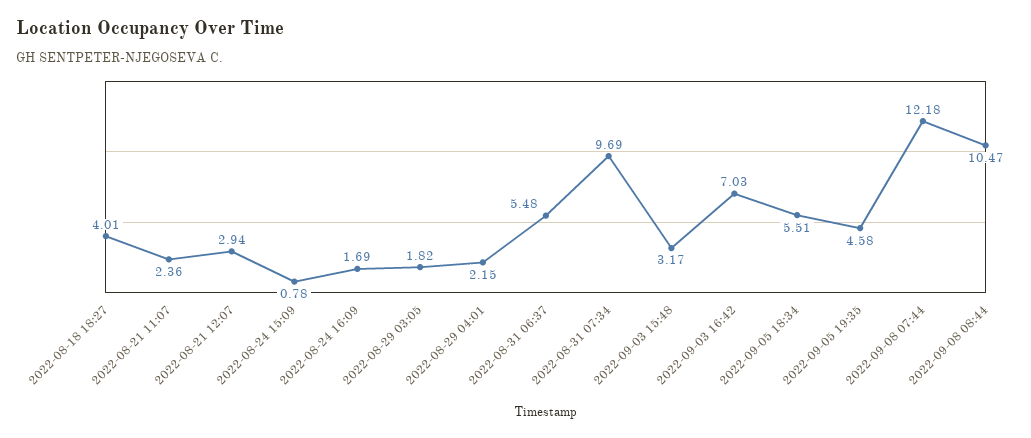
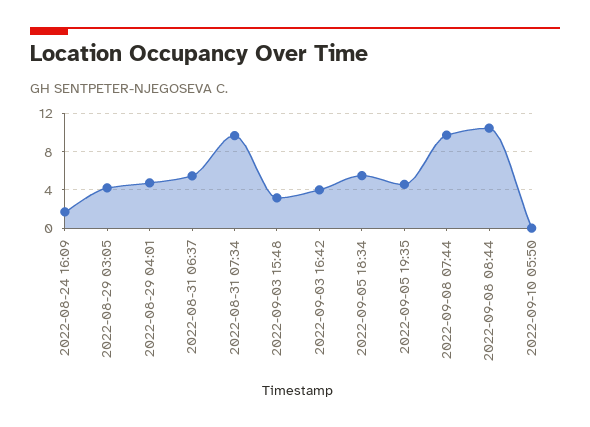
2022-08-18 18:27: 4.01 -> none
2022-08-21 11:07: 2.36 -> none
2022-08-21 12:07: 2.94 -> none
2022-08-24 15:09: 0.78 -> none
2022-08-29 03:05: 1.82 -> 4
2022-08-29 04:01: 2.15 -> 5
2022-09-03 16:42: 7.03 -> 4
2022-09-08 07:44: 12.18 -> 10
2022-09-10 05:50: none -> 0

